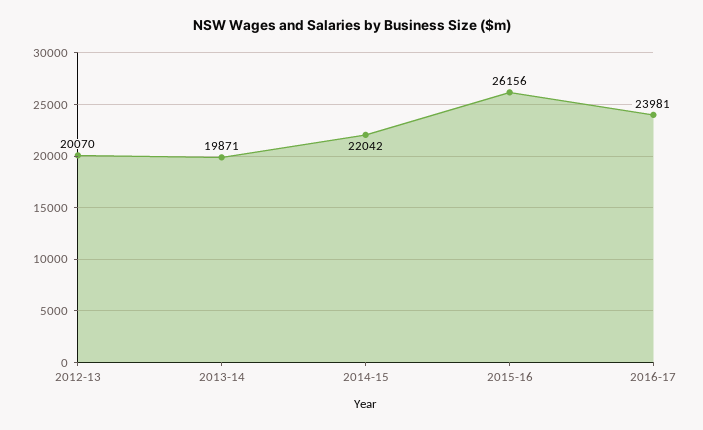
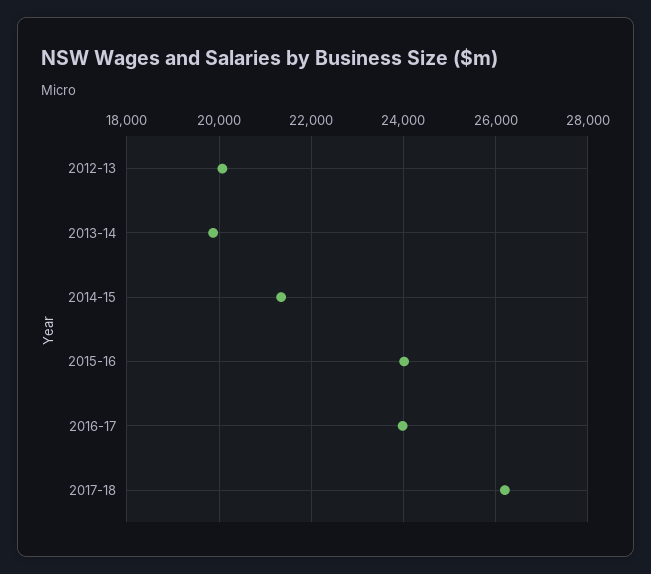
2014-15: 22042 -> 21400
2015-16: 26156 -> 24000
2017-18: none -> 26200

